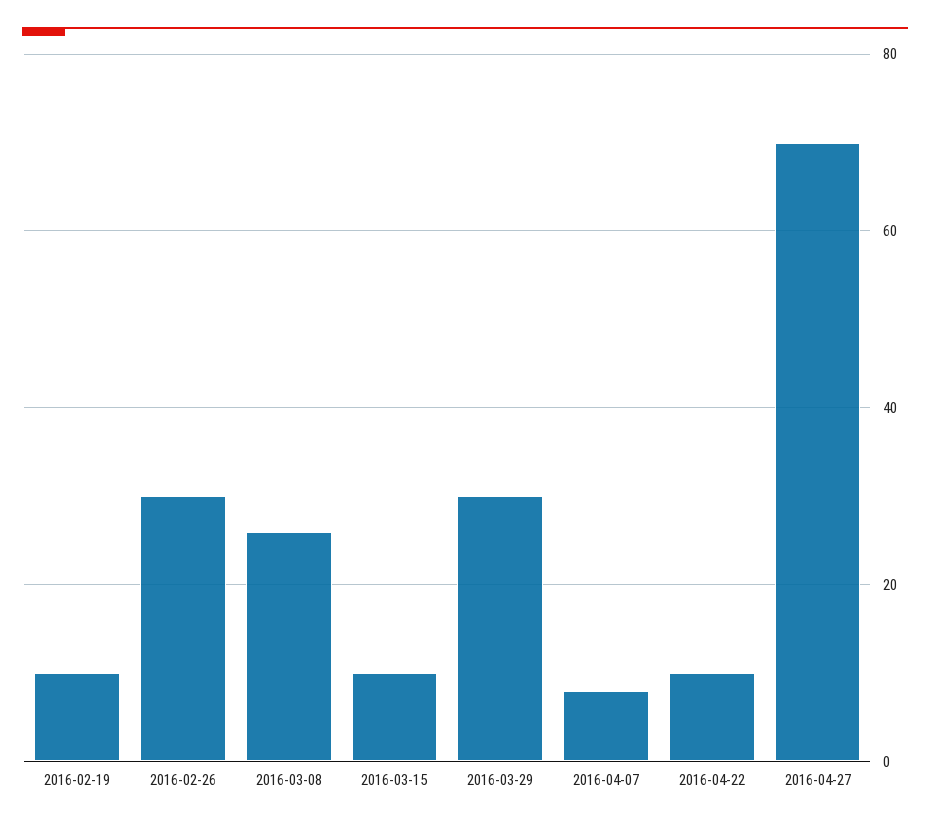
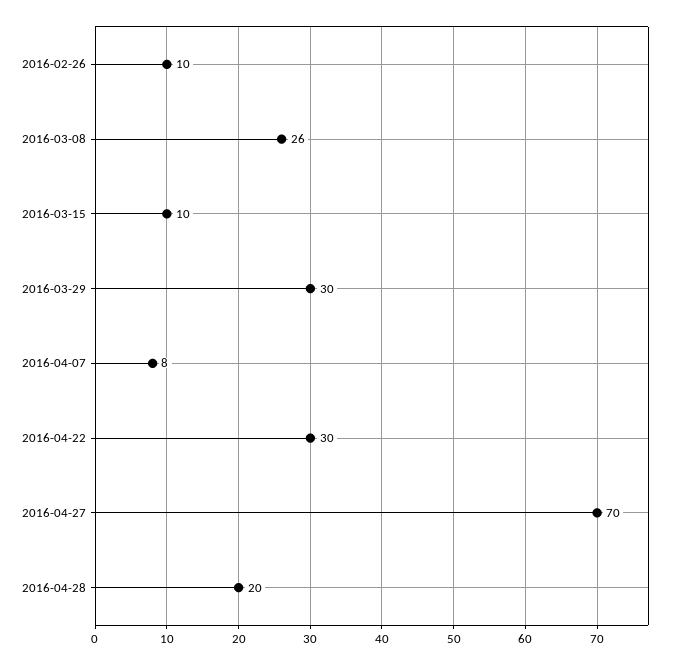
2016-02-19: 10 -> none
2016-02-26: 30 -> 10
2016-04-22: 10 -> 30
2016-04-28: none -> 20

